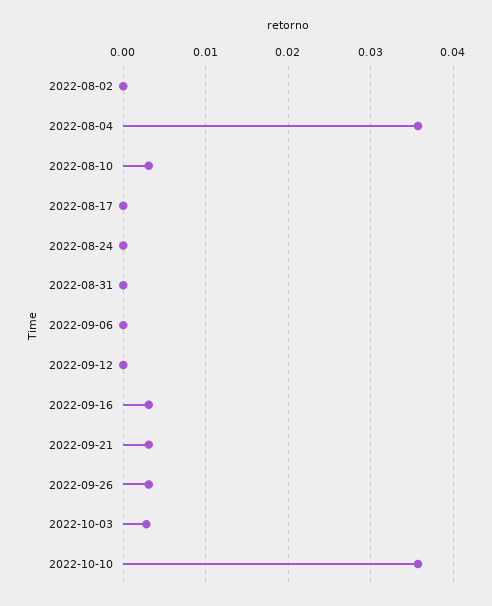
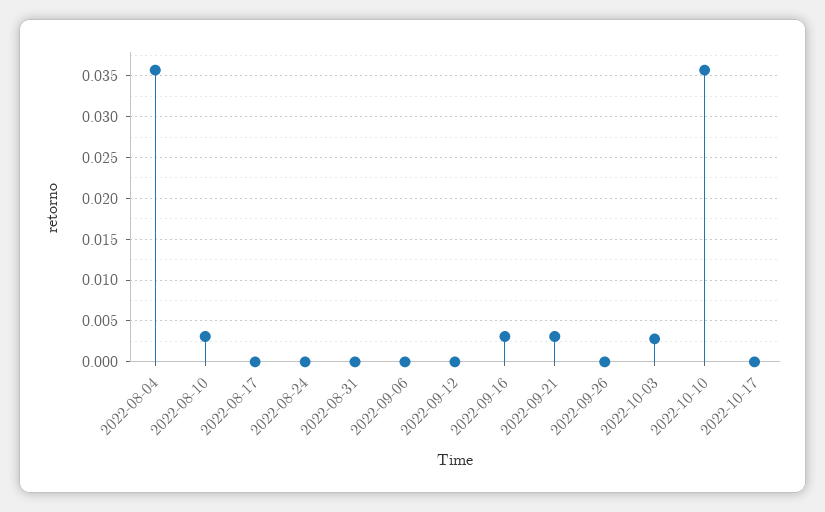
2022-08-02: 0 -> none
2022-09-26: 0.003 -> 0
2022-10-17: none -> 0

